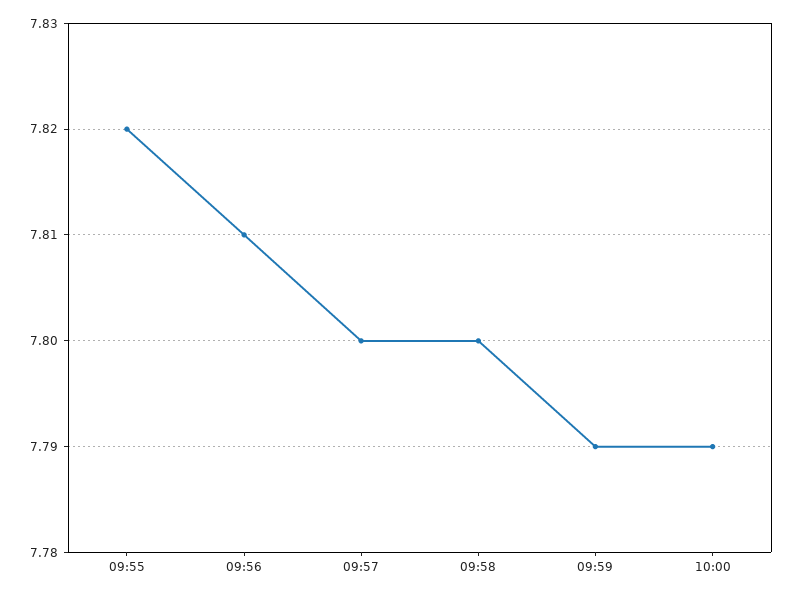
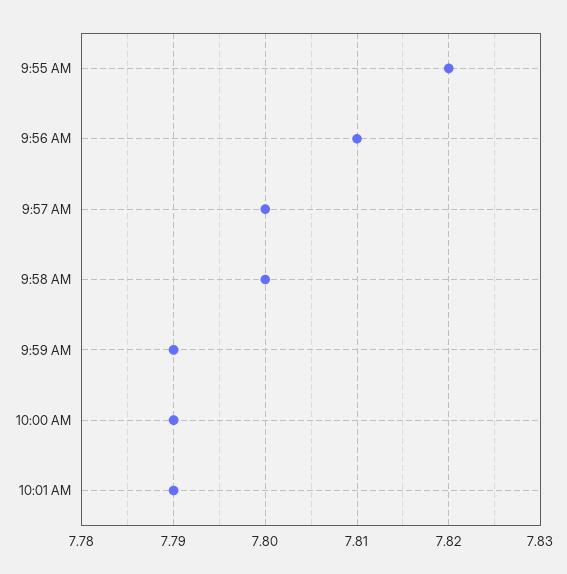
10:01 AM: none -> 7.79

